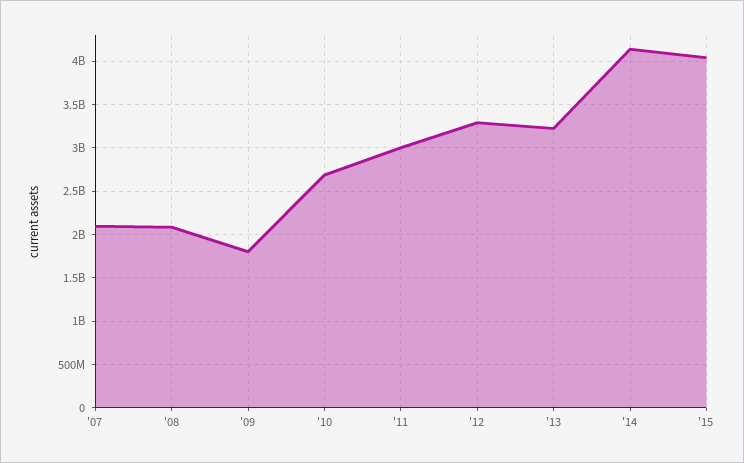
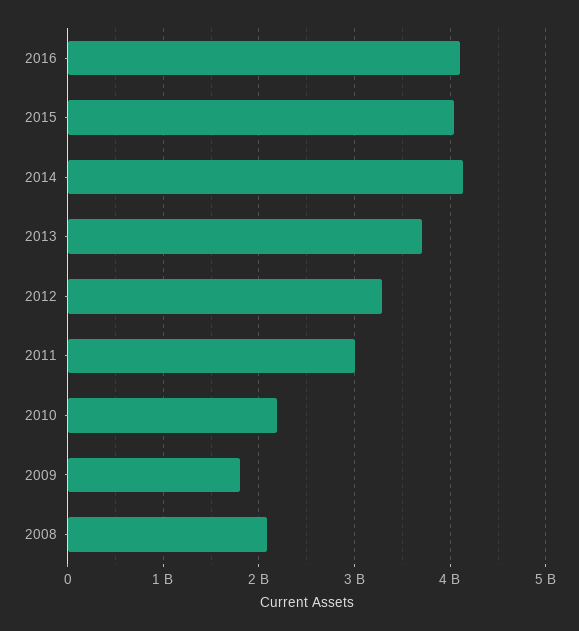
'07: 2100000000 -> none
'10: 2700000000 -> 2200000000
'13: 3200000000 -> 3700000000
2016: none -> 4100000000

